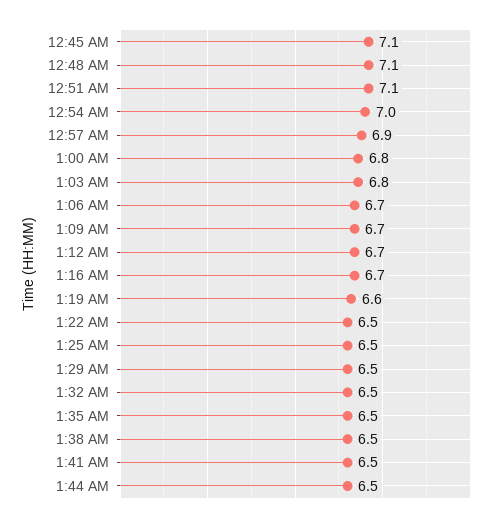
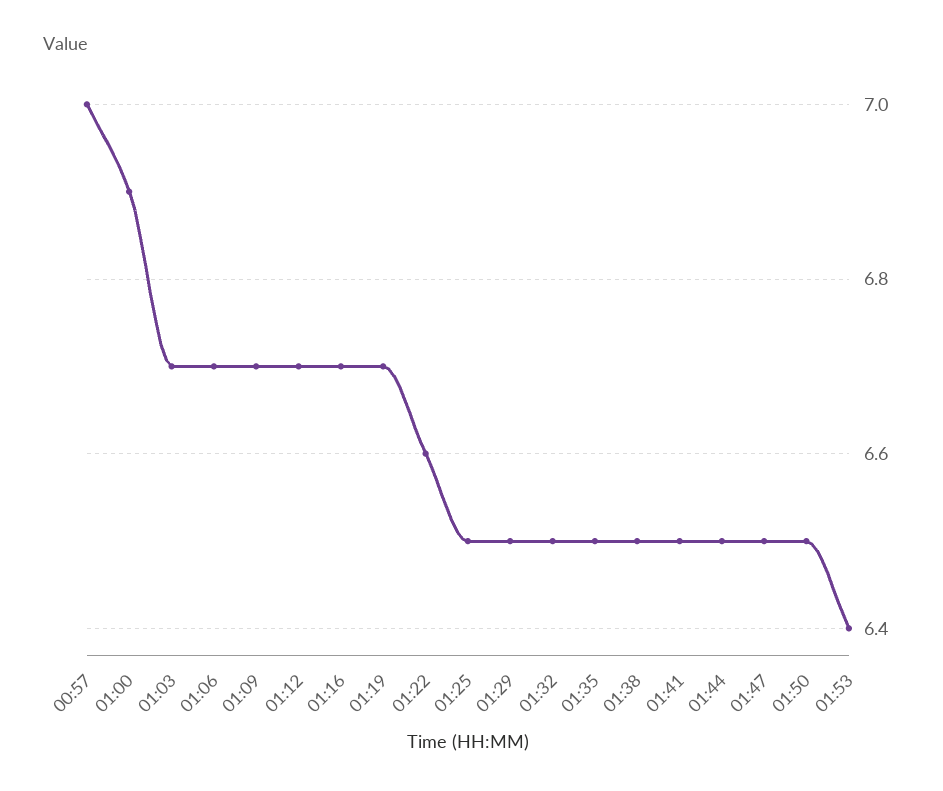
12:45 AM: 7.1 -> none
12:48 AM: 7.1 -> none
12:51 AM: 7.1 -> none
12:54 AM: 7 -> none
12:57 AM: 6.9 -> 7
1:00 AM: 6.8 -> 6.9
1:03 AM: 6.8 -> 6.7
1:19 AM: 6.6 -> 6.7
1:22 AM: 6.5 -> 6.6
01:47: none -> 6.5
01:50: none -> 6.5
01:53: none -> 6.4

